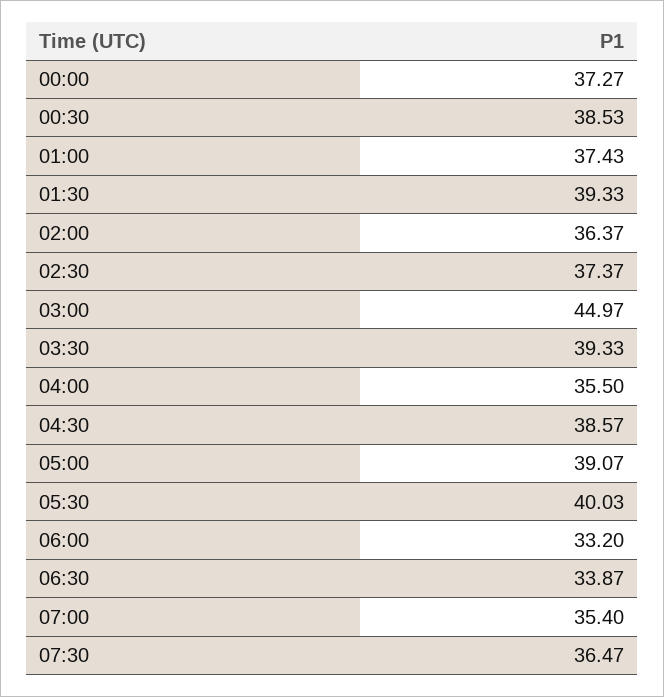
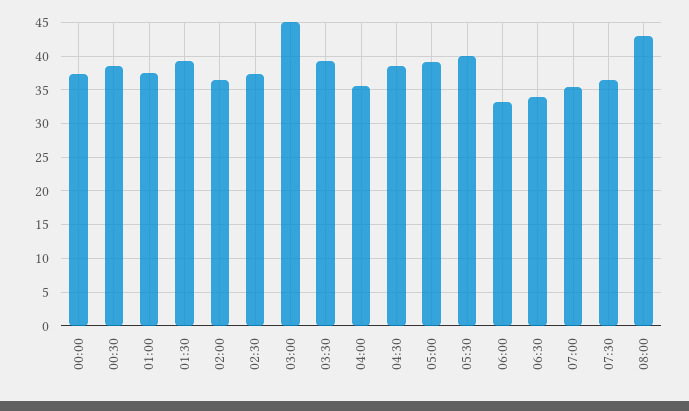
08:00: none -> 43

